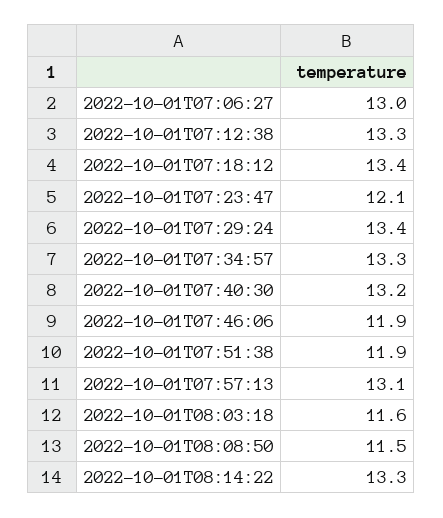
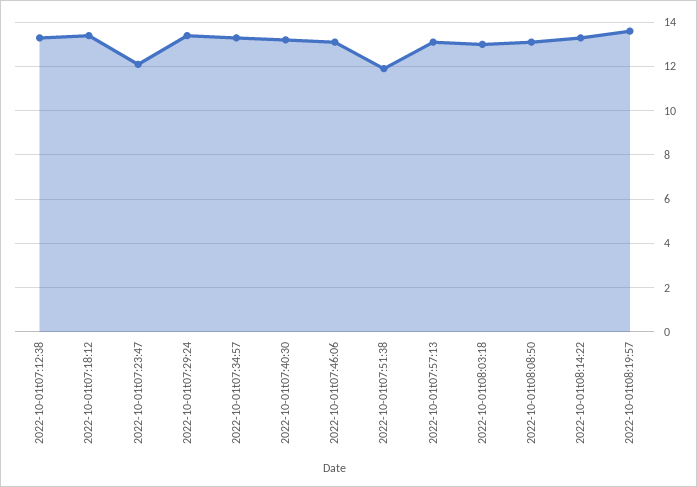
2022-10-01T07:06:27: 13 -> none
2022-10-01T07:46:06: 11.9 -> 13
2022-10-01T08:03:18: 11.6 -> 13
2022-10-01T08:08:50: 11.5 -> 13
2022-10-01t08:19:57: none -> 13.5

